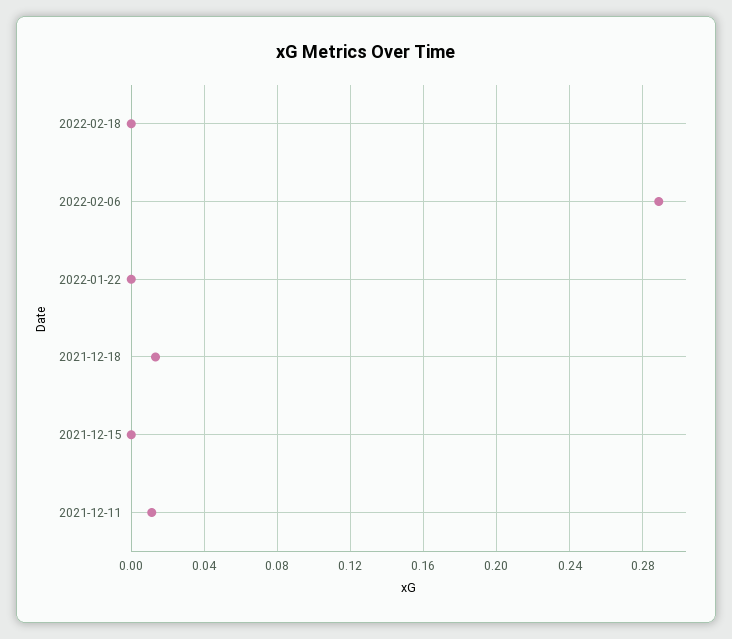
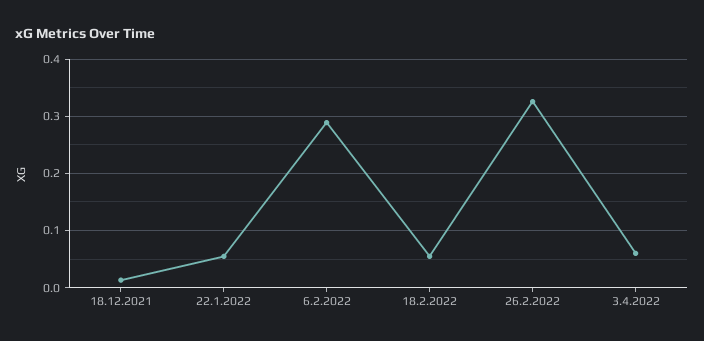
2022-02-18: 0 -> 0.06
2022-01-22: 0 -> 0.06
2021-12-15: 0 -> none
2021-12-11: 0.01 -> none
26.2.2022: none -> 0.32
3.4.2022: none -> 0.06

